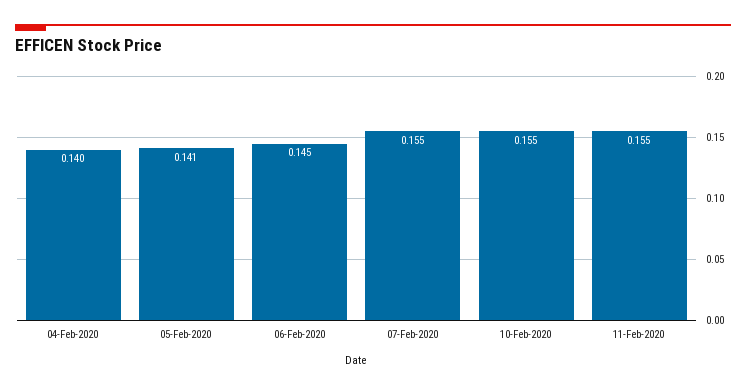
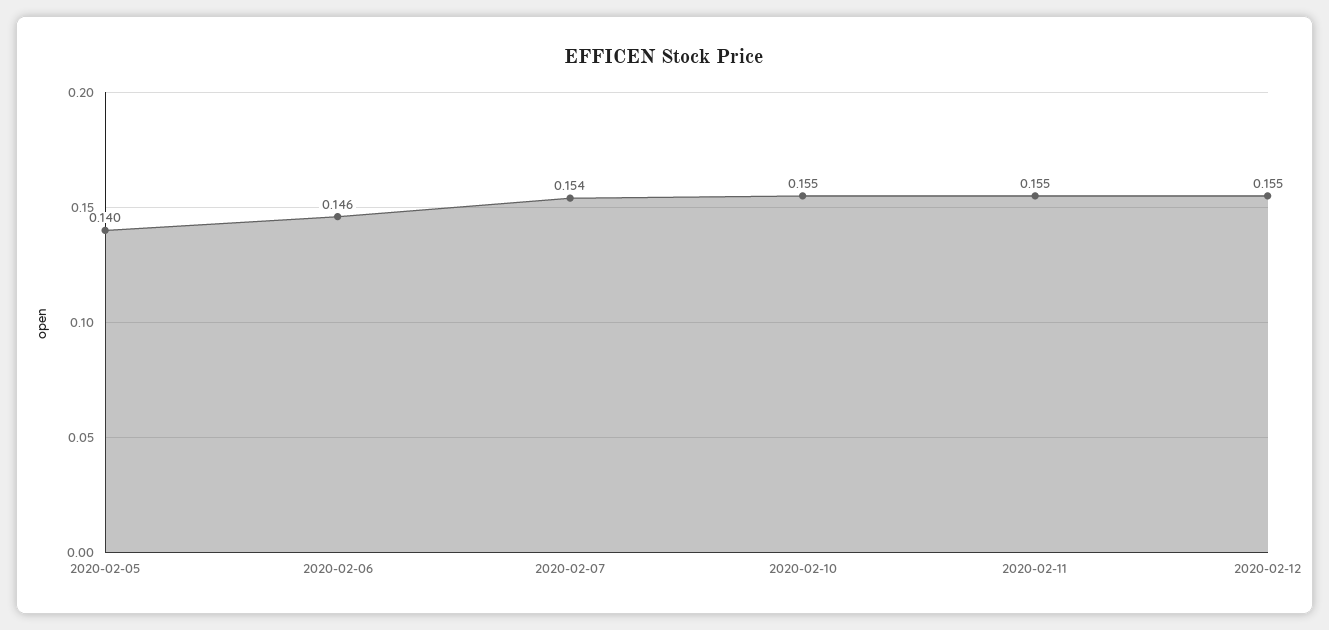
04-Feb-2020: 0.14 -> none
05-Feb-2020: 0.141 -> 0.14
06-Feb-2020: 0.145 -> 0.146
07-Feb-2020: 0.155 -> 0.154
2020-02-12: none -> 0.155

